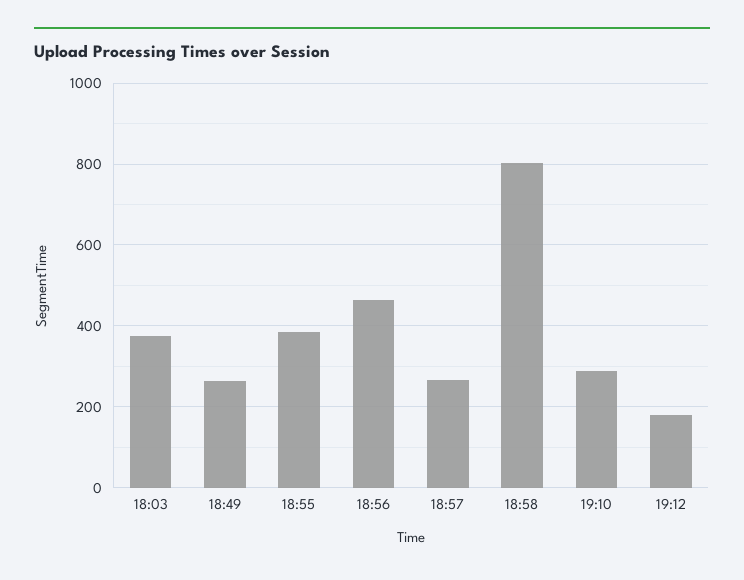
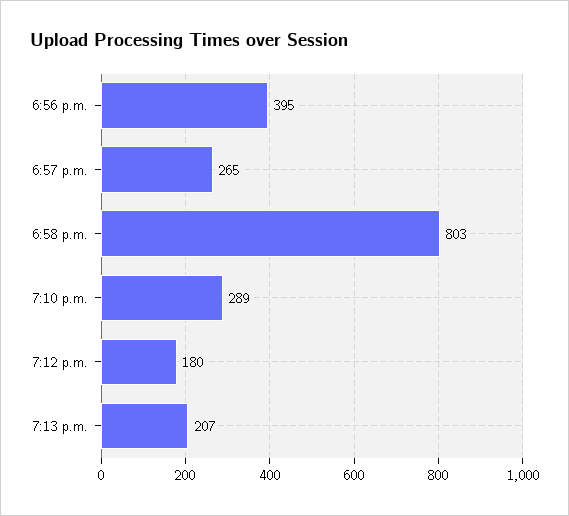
18:03: 380 -> none
18:49: 260 -> none
18:55: 380 -> none
18:56: 460 -> 395
7:13 p.m.: none -> 207

